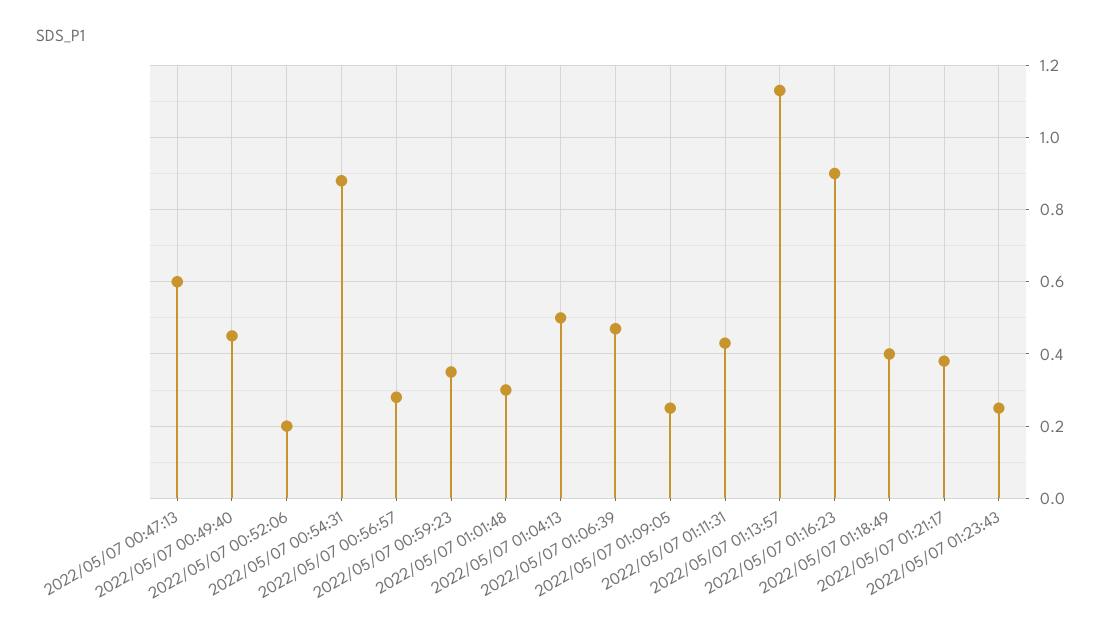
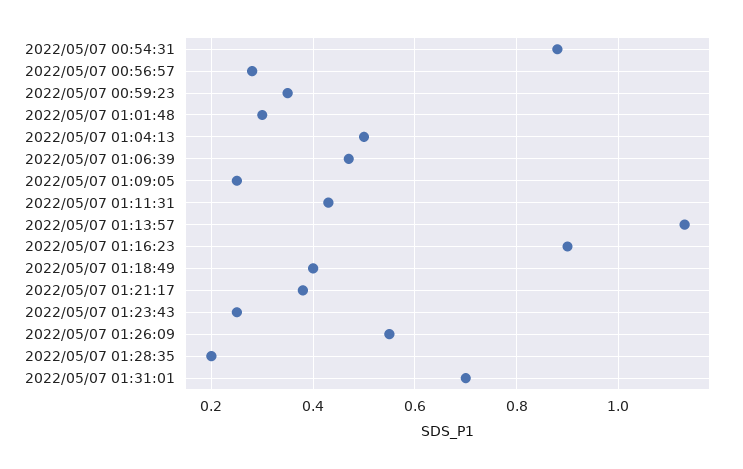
2022/05/07 00:47:13: 0.6 -> none
2022/05/07 00:49:40: 0.45 -> none
2022/05/07 00:52:06: 0.2 -> none
2022/05/07 01:26:09: none -> 0.55
2022/05/07 01:28:35: none -> 0.2
2022/05/07 01:31:01: none -> 0.7

